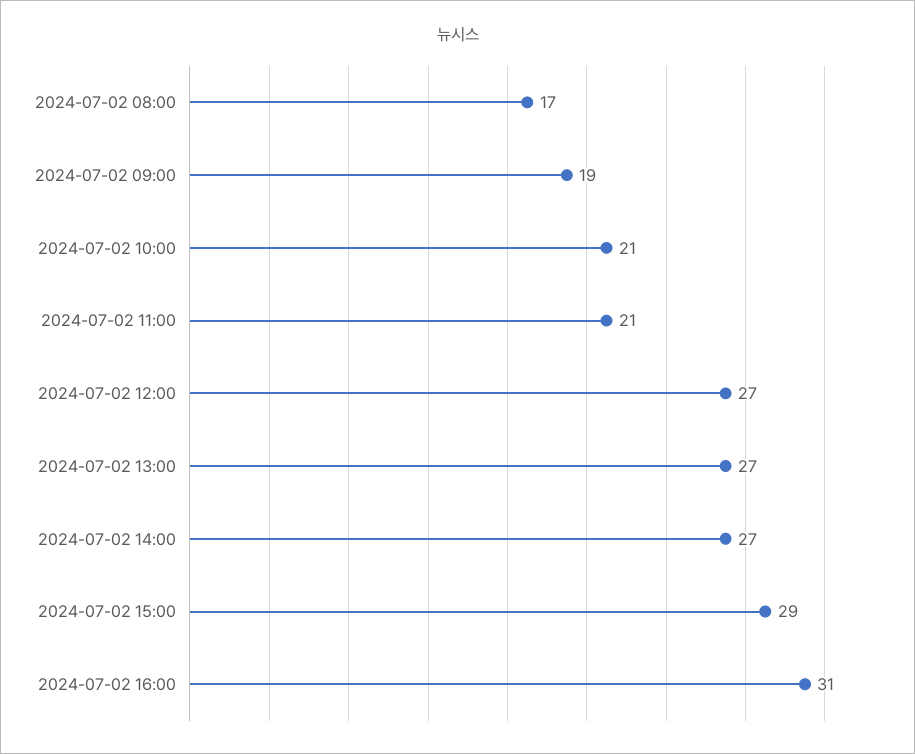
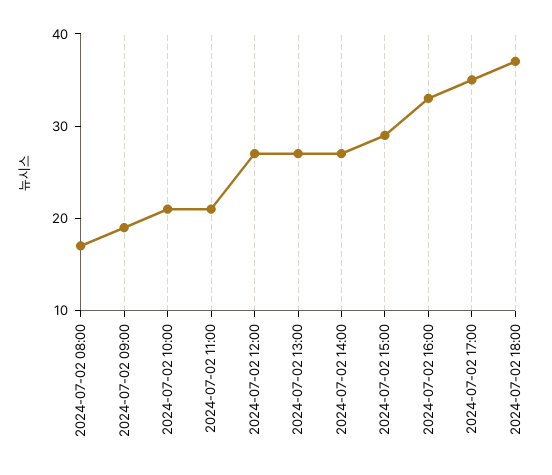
2024-07-02 16:00: 31 -> 33
2024-07-02 17:00: none -> 35
2024-07-02 18:00: none -> 37

